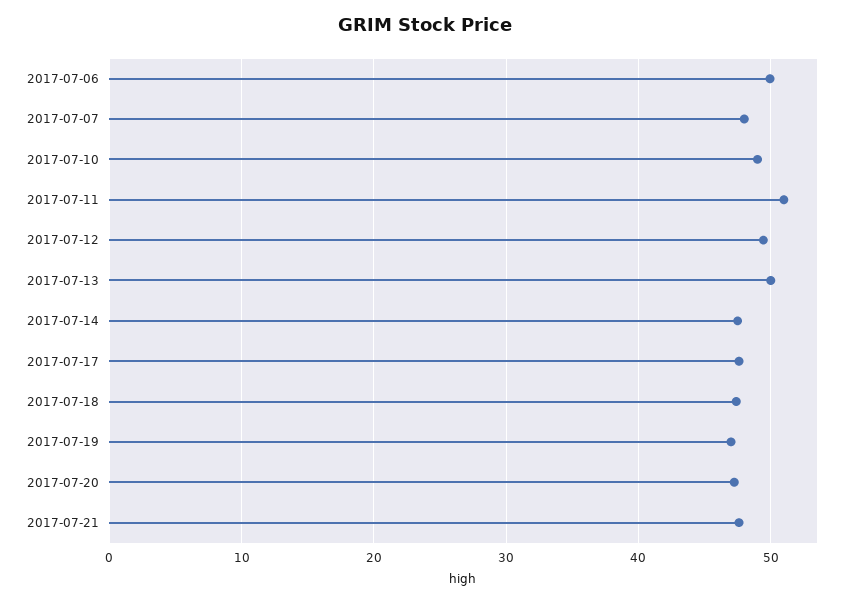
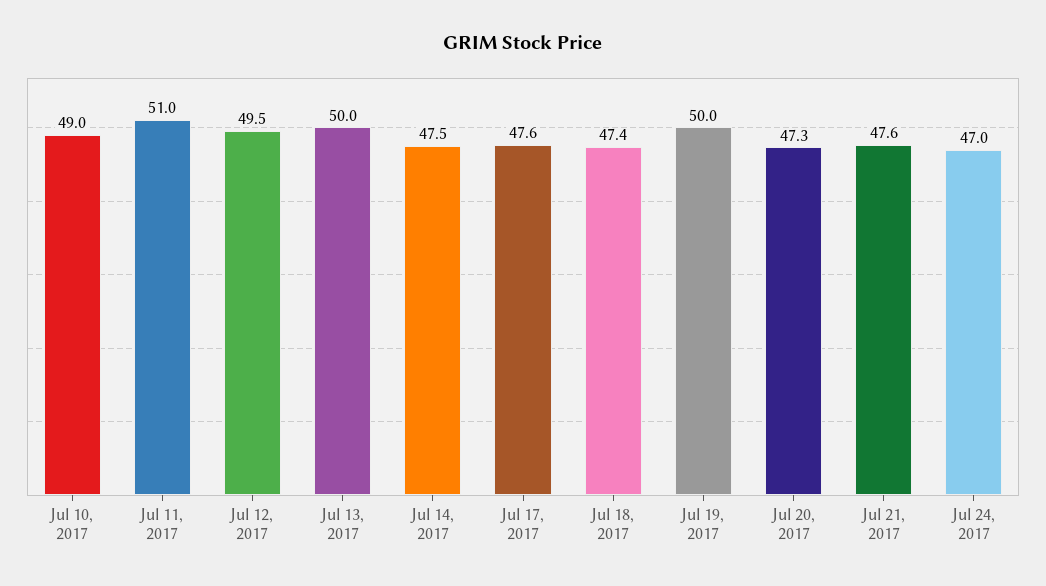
2017-07-06: 50 -> none
2017-07-07: 48 -> none
2017-07-19: 47 -> 50
Jul 24, 2017: none -> 47

